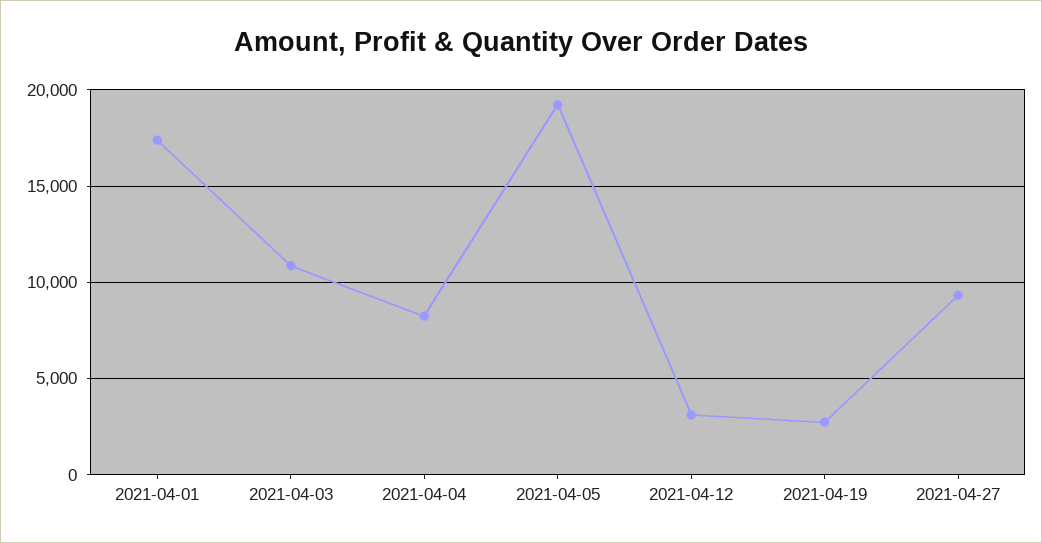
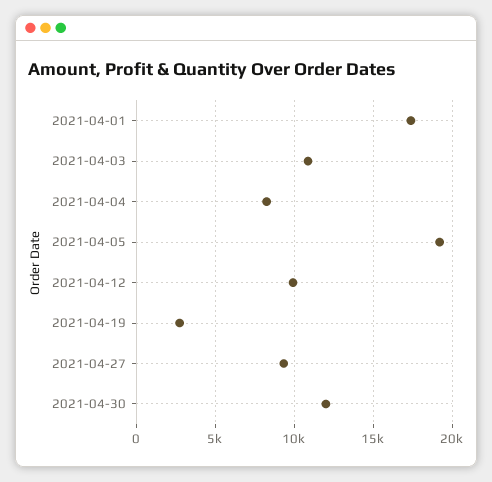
2021-04-12: 3000 -> 10000
2021-04-30: none -> 12000

